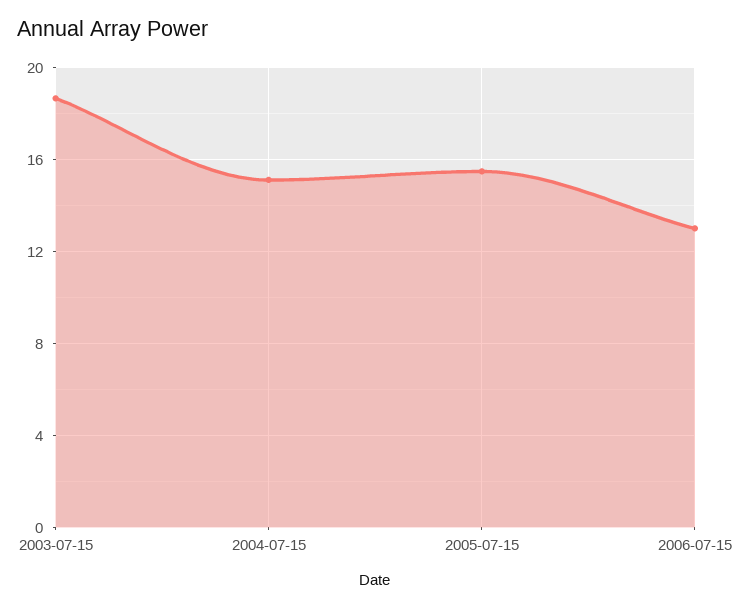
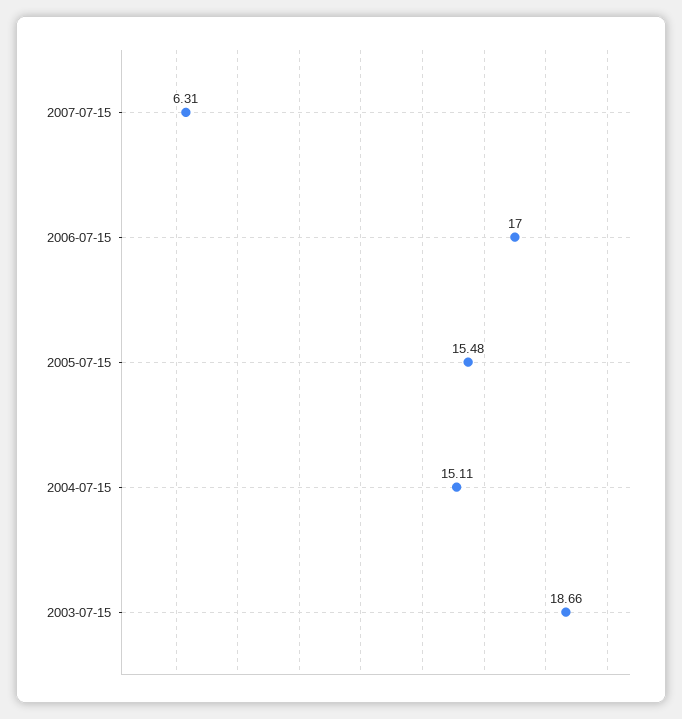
2006-07-15: 13 -> 17
2007-07-15: none -> 6.31

